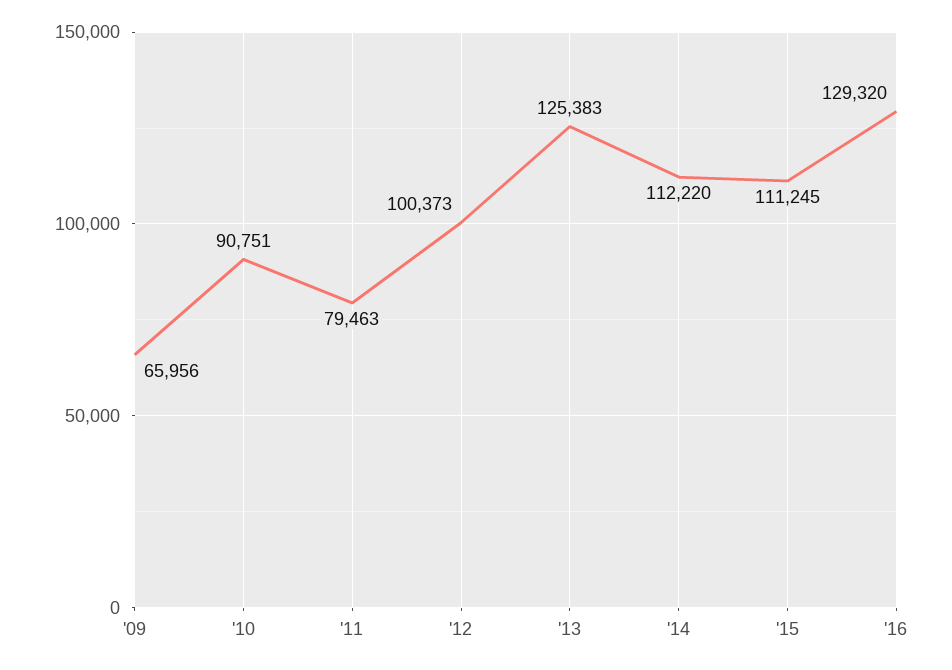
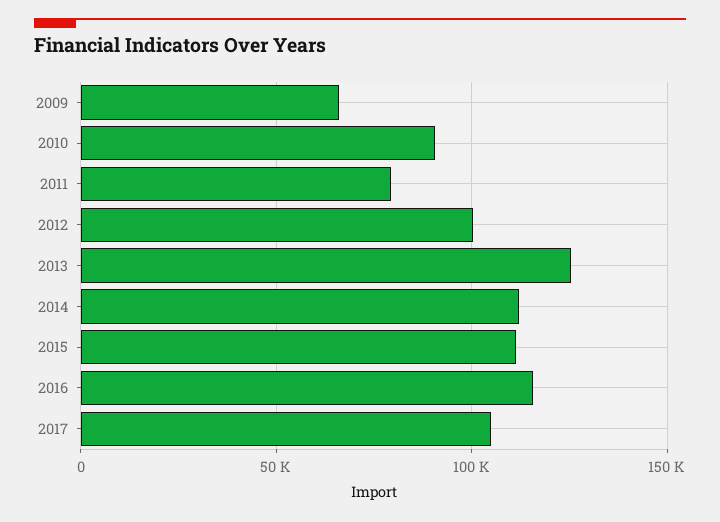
'16: 129320 -> 115000
2017: none -> 105000

